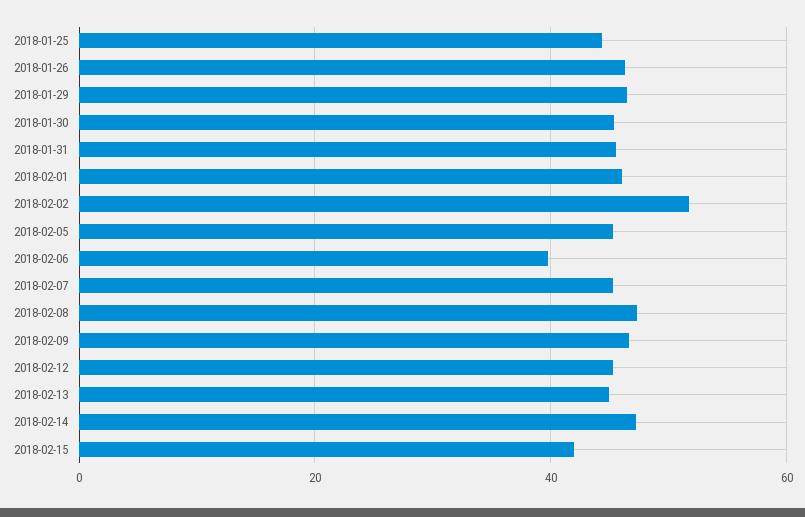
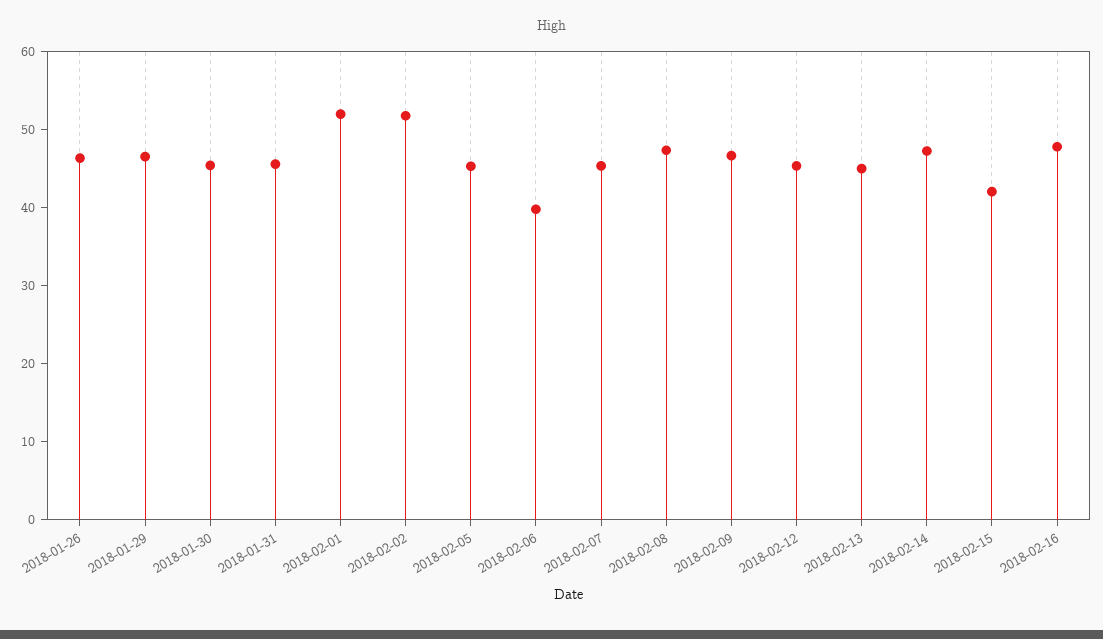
2018-01-25: 44 -> none
2018-02-01: 46 -> 52
2018-02-16: none -> 48

